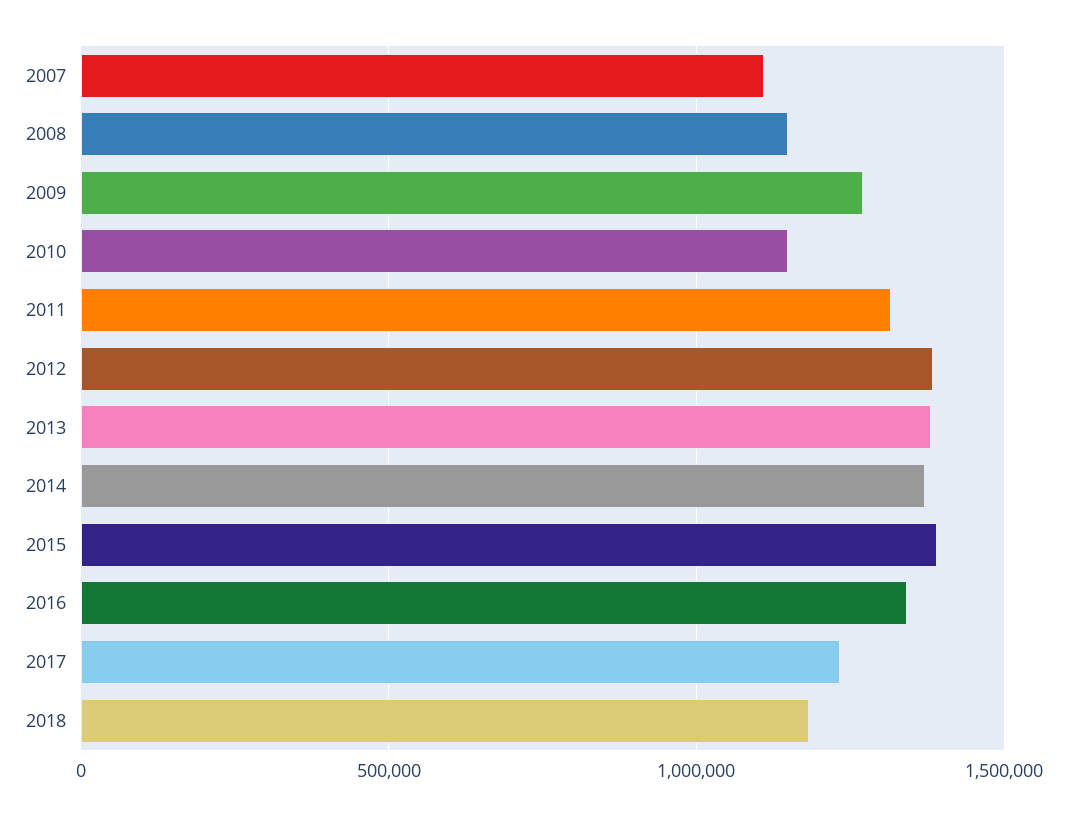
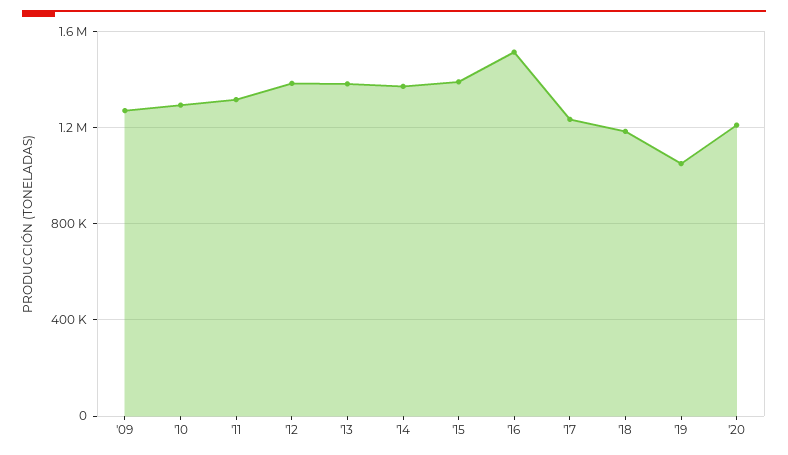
2007: 1100000 -> none
2008: 1150000 -> none
2010: 1150000 -> 1300000
2016: 1350000 -> 1500000
'19: none -> 1050000
'20: none -> 1200000

